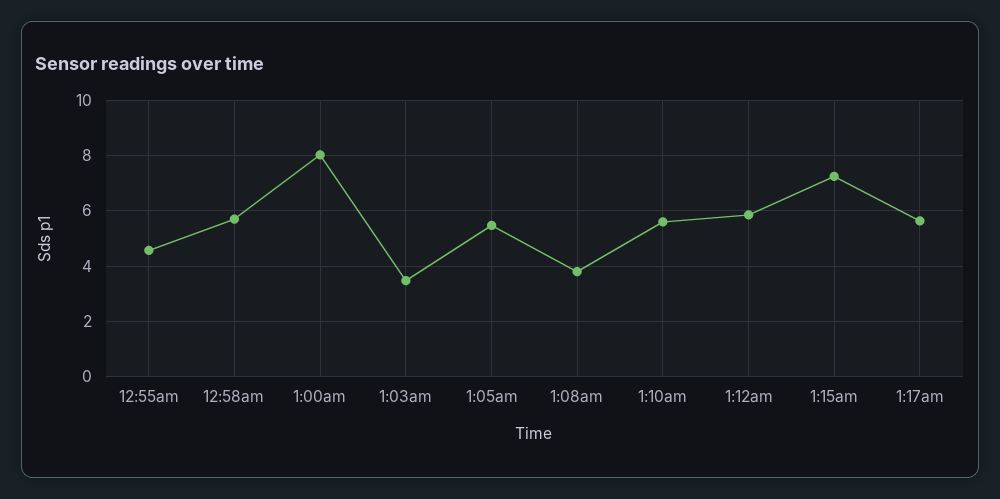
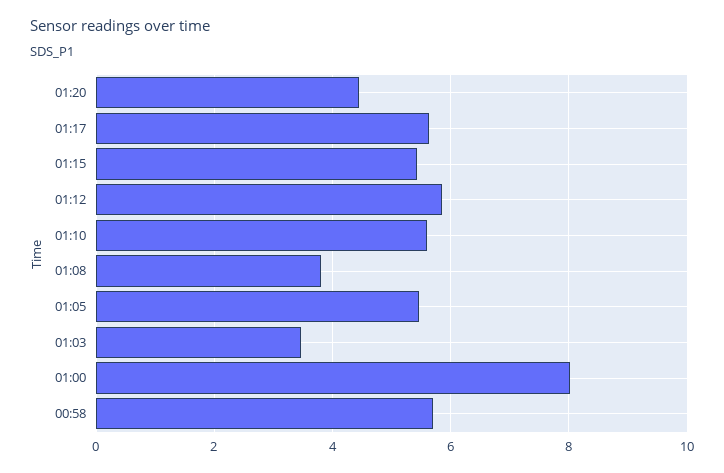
12:55am: 4.5 -> none
1:15am: 7.25 -> 5.4
01:20: none -> 4.4

